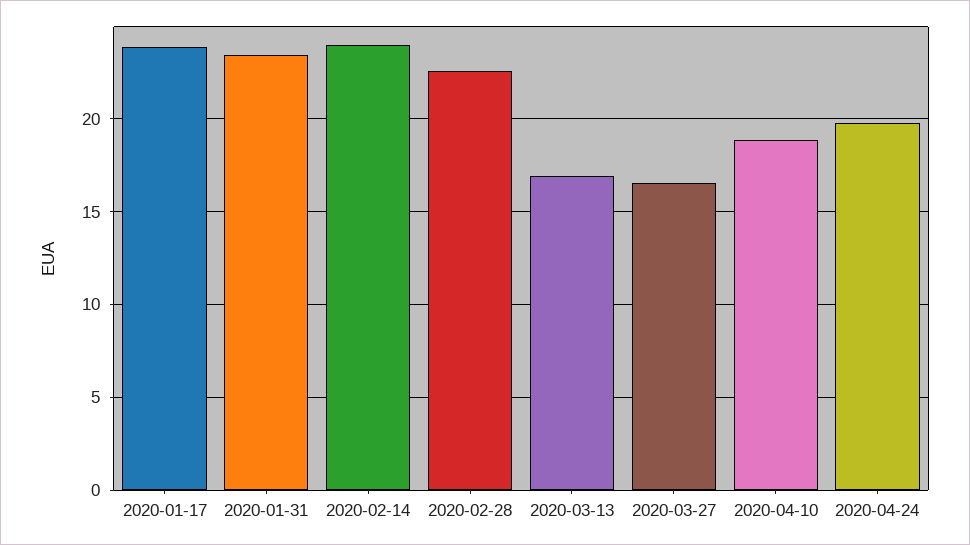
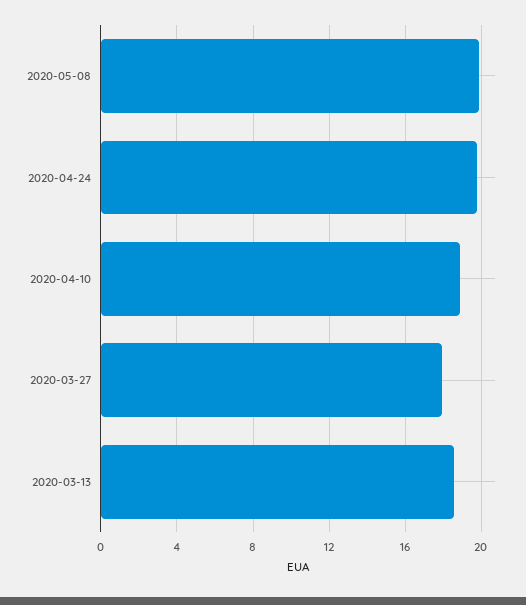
2020-01-17: 24 -> none
2020-01-31: 23.5 -> none
2020-02-14: 24 -> none
2020-02-28: 22.5 -> none
2020-03-13: 17 -> 18.5
2020-03-27: 16.5 -> 18
2020-05-08: none -> 20

